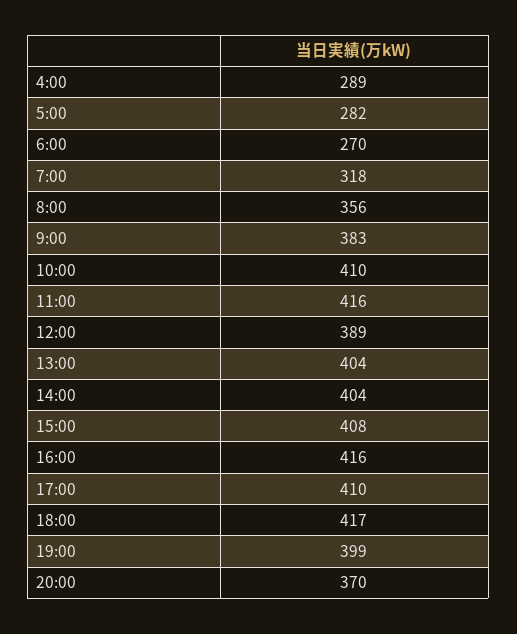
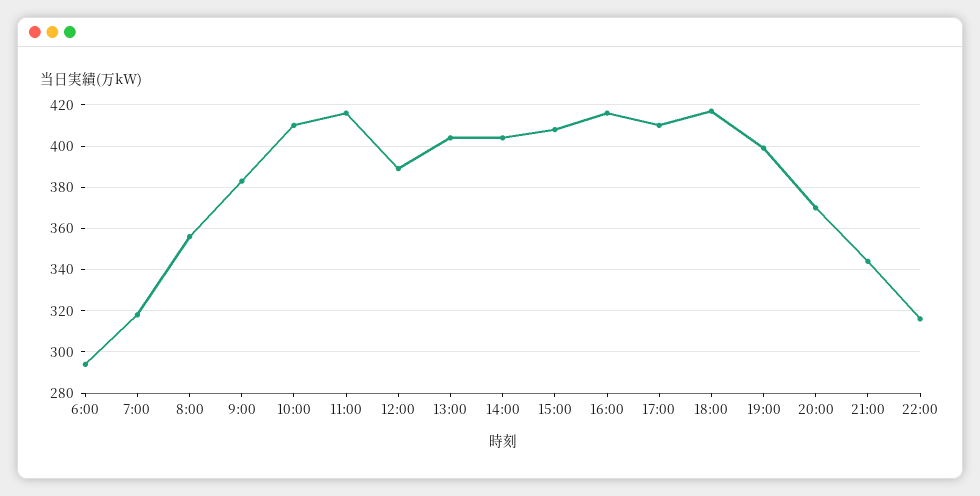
4:00: 289 -> none
5:00: 282 -> none
6:00: 270 -> 295
21:00: none -> 345
22:00: none -> 315

